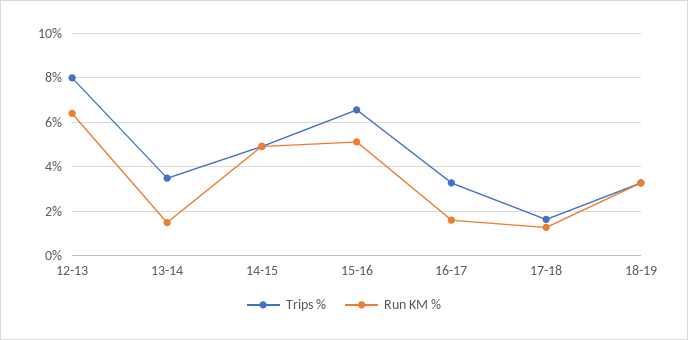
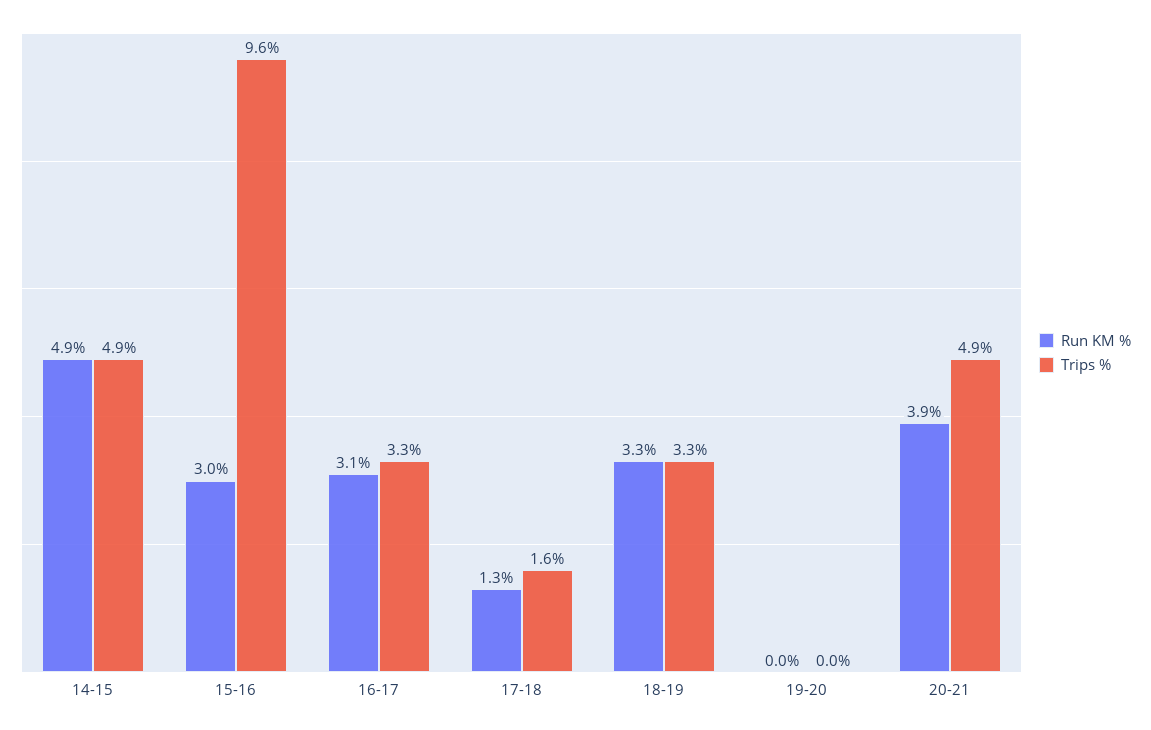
Trips %, 12-13: 8 -> none
Run KM %, 12-13: 6.5 -> none
Trips %, 13-14: 3.5 -> none
Run KM %, 13-14: 1.5 -> none
Trips %, 15-16: 6.5 -> 9.6
Run KM %, 15-16: 5 -> 3
Run KM %, 16-17: 1.5 -> 3.1
Run KM %, 19-20: none -> 0
Trips %, 19-20: none -> 0
Run KM %, 20-21: none -> 3.9
Trips %, 20-21: none -> 4.9

